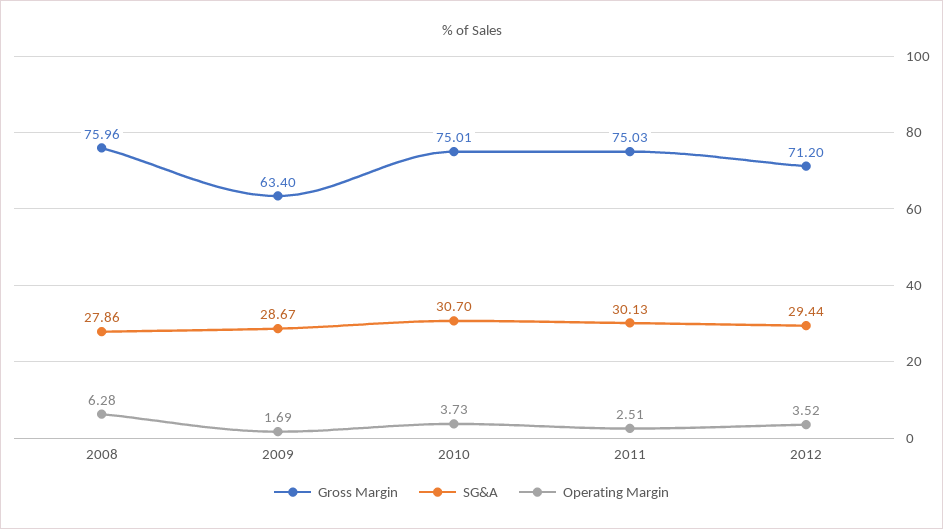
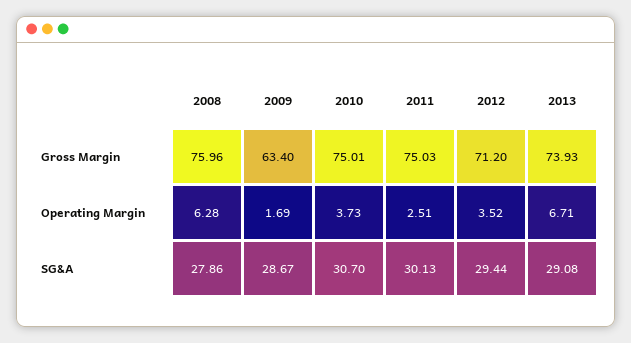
Gross Margin, 2013: none -> 73.93
Operating Margin, 2013: none -> 6.71
SG&A, 2013: none -> 29.08

